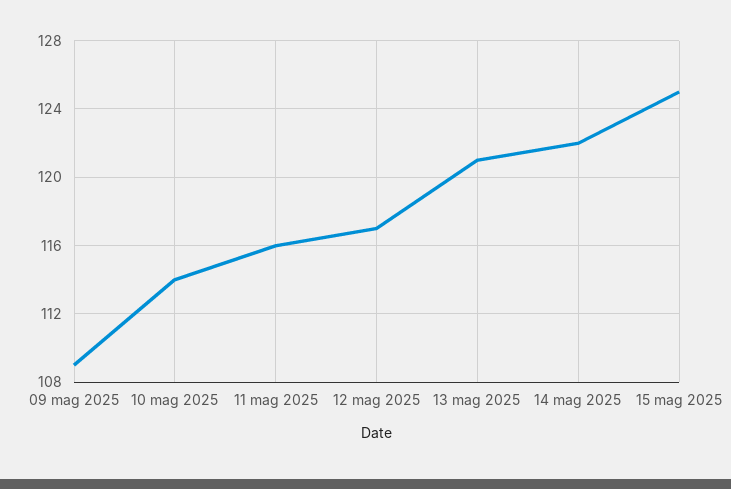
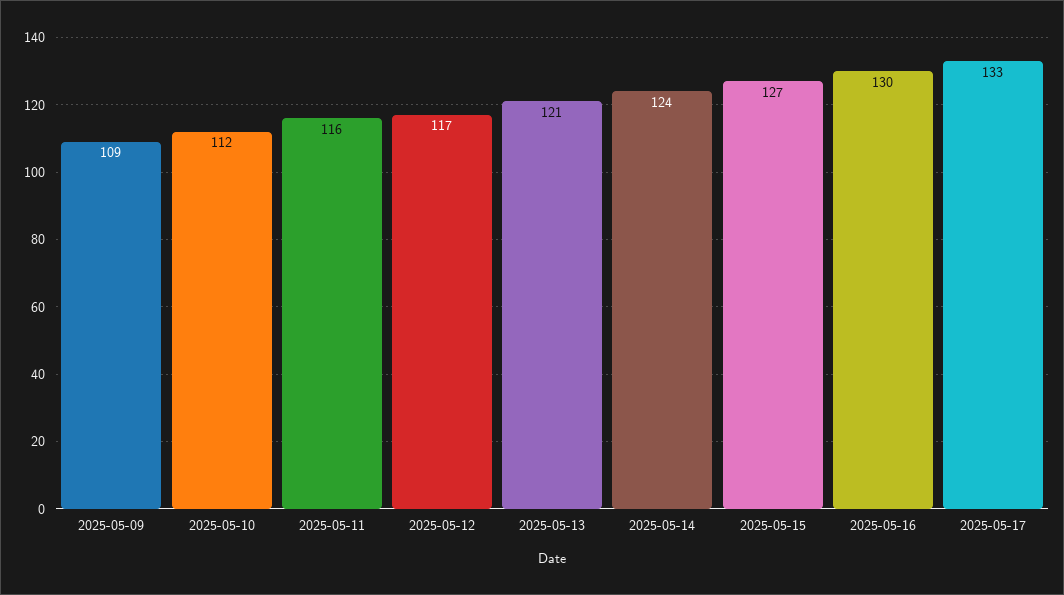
10 mag 2025: 114 -> 112
14 mag 2025: 122 -> 124
15 mag 2025: 125 -> 127
2025-05-16: none -> 130
2025-05-17: none -> 133

